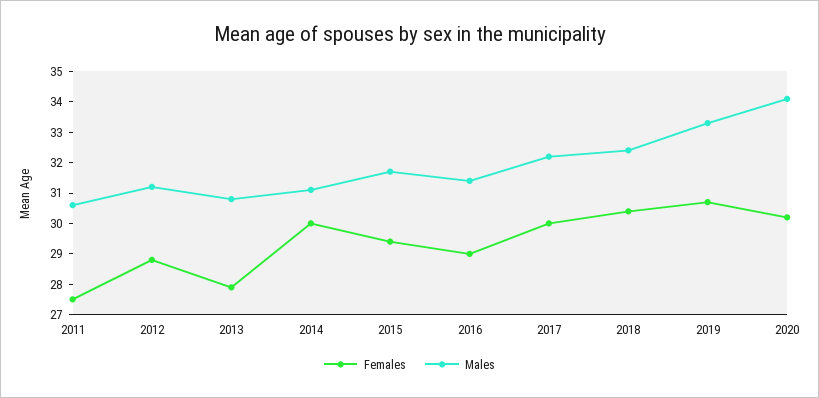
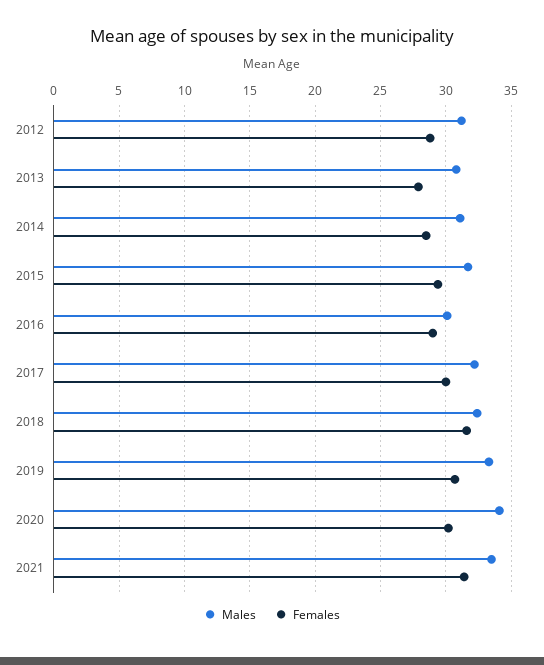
Females, 2011: 27.5 -> none
Males, 2011: 30.5 -> none
Females, 2014: 30 -> 28.5
Males, 2016: 31.5 -> 30
Females, 2018: 30.5 -> 31.5
Males, 2021: none -> 33.5
Females, 2021: none -> 31.5

